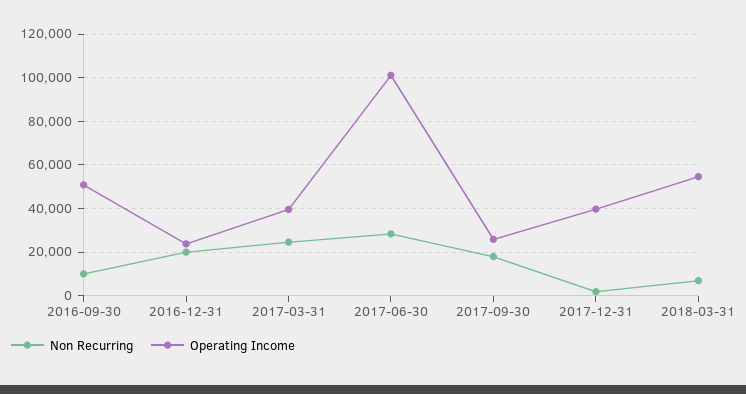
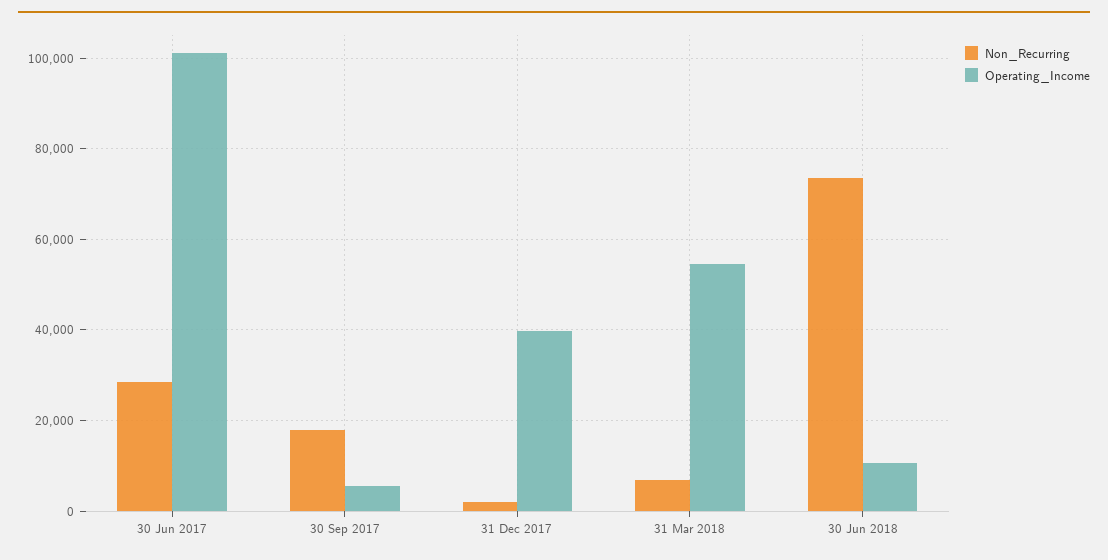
Non Recurring, 2016-09-30: 10000 -> none
Operating Income, 2016-09-30: 50000 -> none
Non Recurring, 2016-12-31: 20000 -> none
Operating Income, 2016-12-31: 25000 -> none
Non Recurring, 2017-03-31: 25000 -> none
Operating Income, 2017-03-31: 40000 -> none
Operating Income, 2017-09-30: 25000 -> 6000
Non Recurring, 30 Jun 2018: none -> 74000
Operating Income, 30 Jun 2018: none -> 10000

